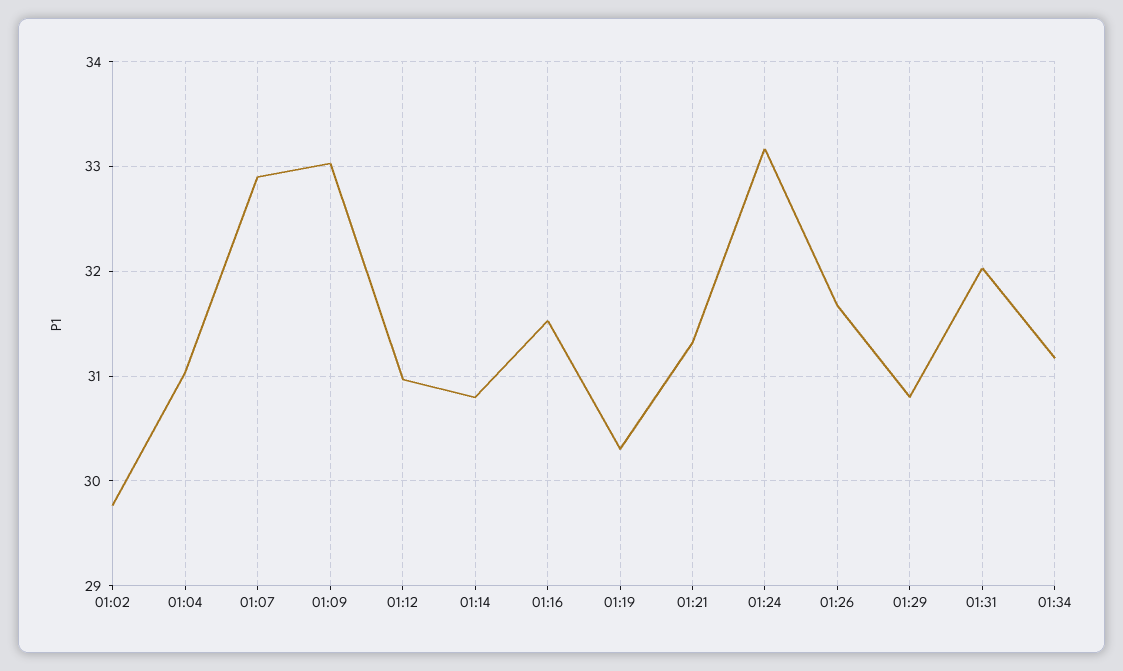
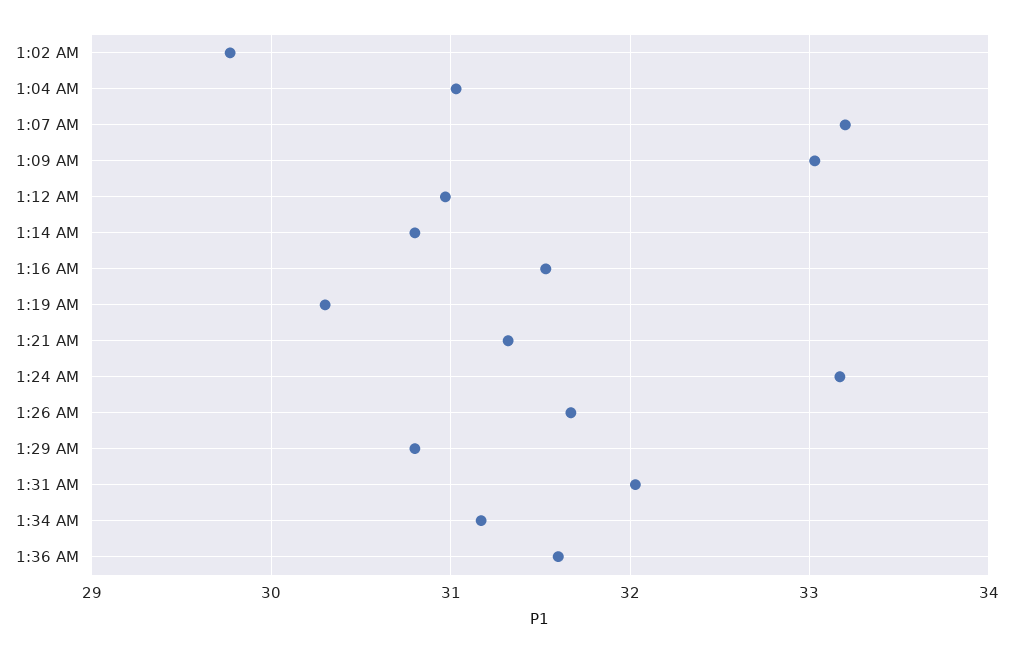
01:07: 32.9 -> 33.2
1:36 AM: none -> 31.6

